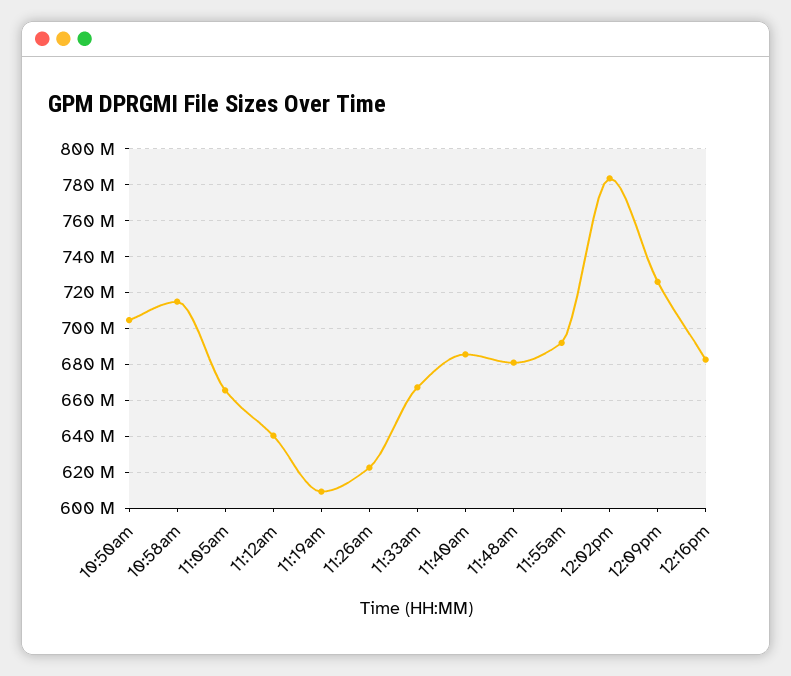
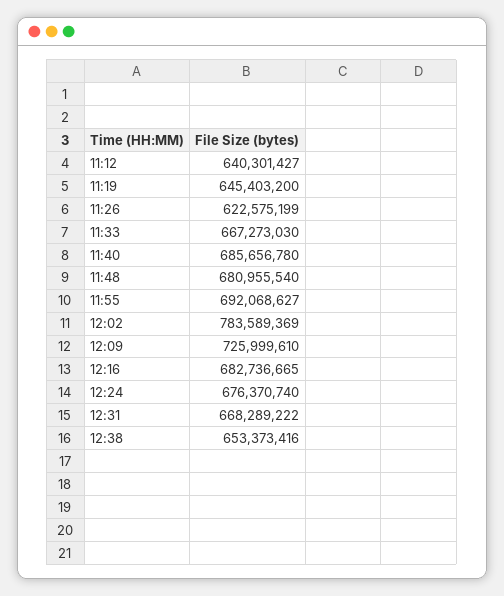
10:50am: 705000000 -> none
10:58am: 715000000 -> none
11:05am: 665000000 -> none
11:19am: 610000000 -> 645403200
12:24: none -> 676370740
12:31: none -> 668289222
12:38: none -> 653373416

